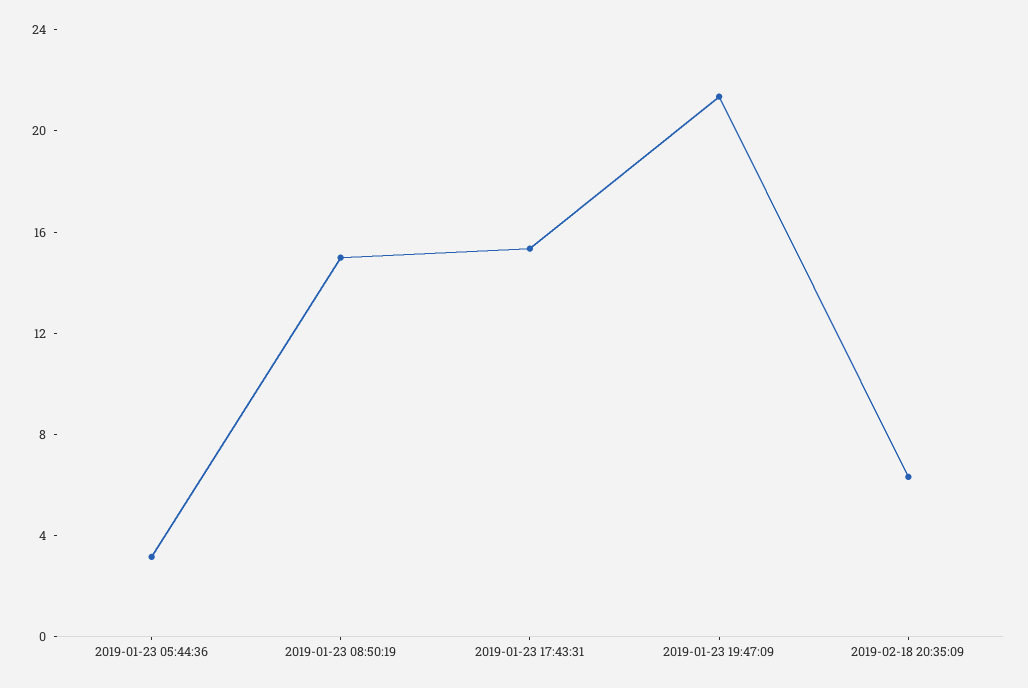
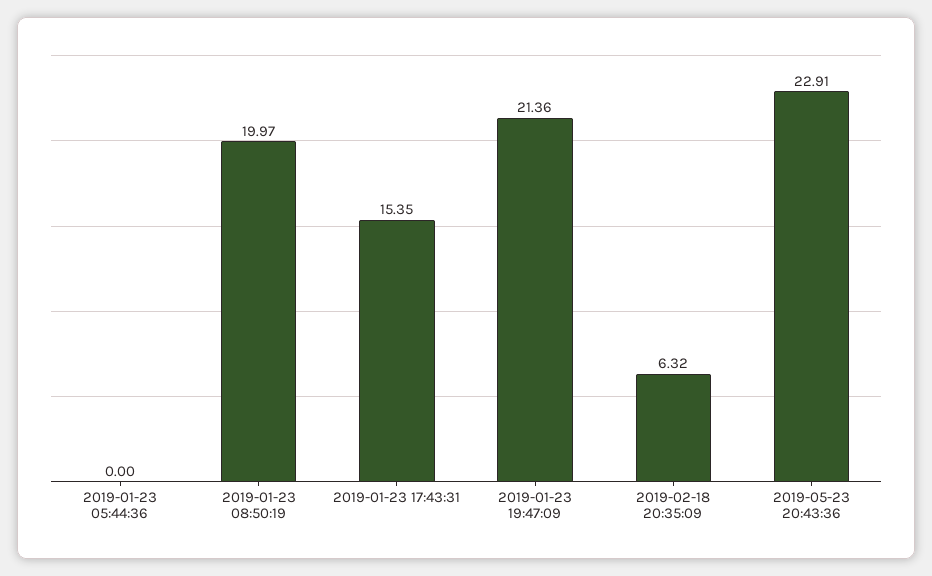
2019-01-23 05:44:36: 3 -> 0
2019-01-23 08:50:19: 15 -> 19.97
2019-05-23 20:43:36: none -> 22.91

